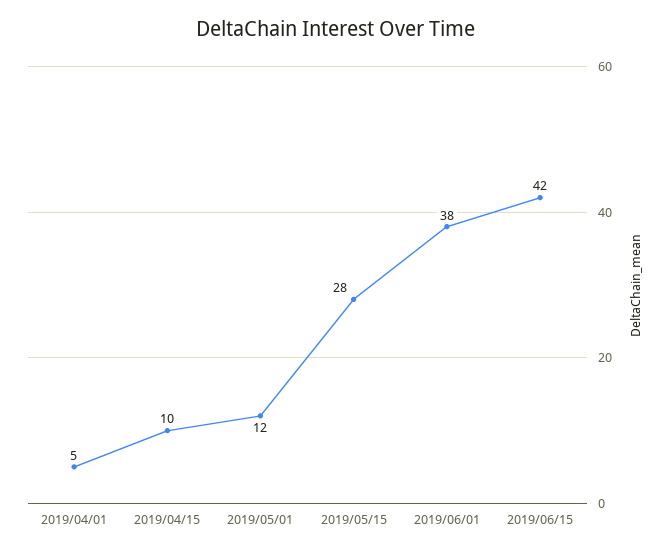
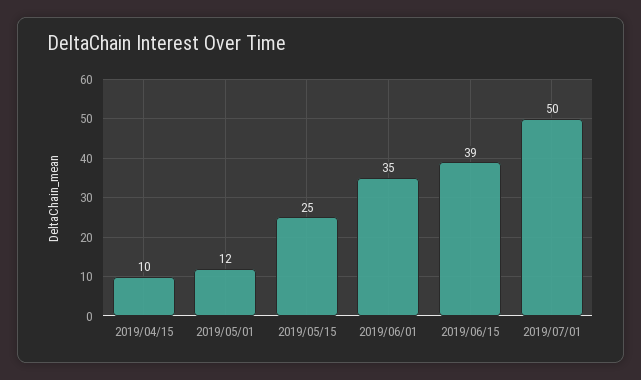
2019/04/01: 5 -> none
2019/05/15: 28 -> 25
2019/06/01: 38 -> 35
2019/06/15: 42 -> 39
2019/07/01: none -> 50

